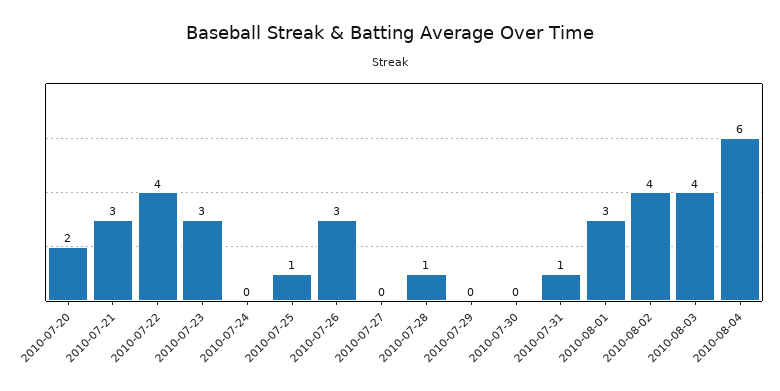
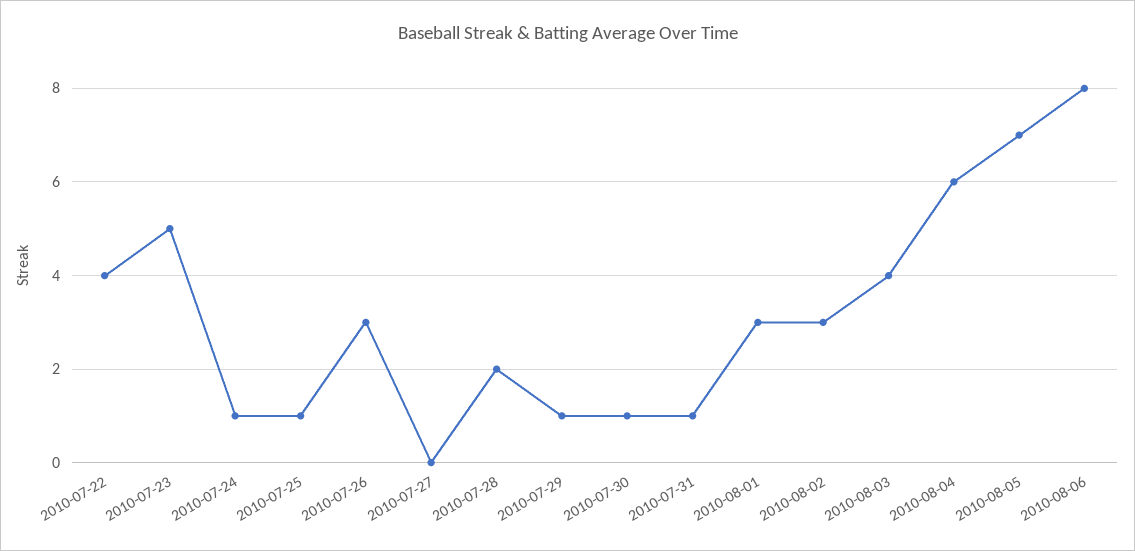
2010-07-20: 2 -> none
2010-07-21: 3 -> none
2010-07-23: 3 -> 5
2010-07-24: 0 -> 1
2010-07-28: 1 -> 2
2010-07-29: 0 -> 1
2010-07-30: 0 -> 1
2010-08-02: 4 -> 3
2010-08-05: none -> 7
2010-08-06: none -> 8

